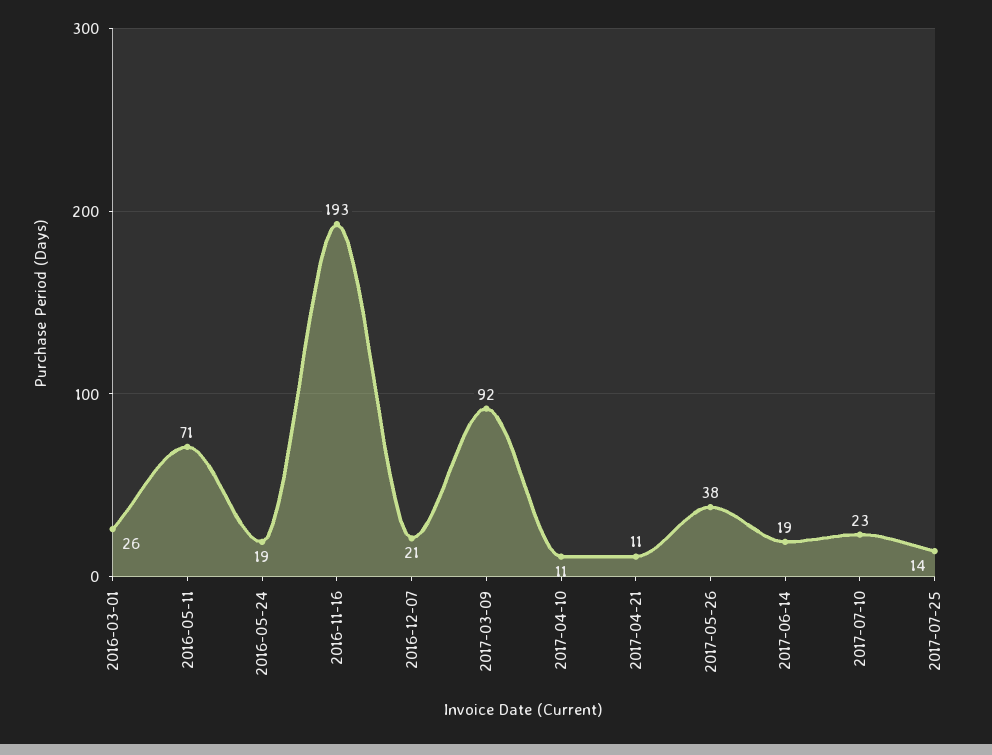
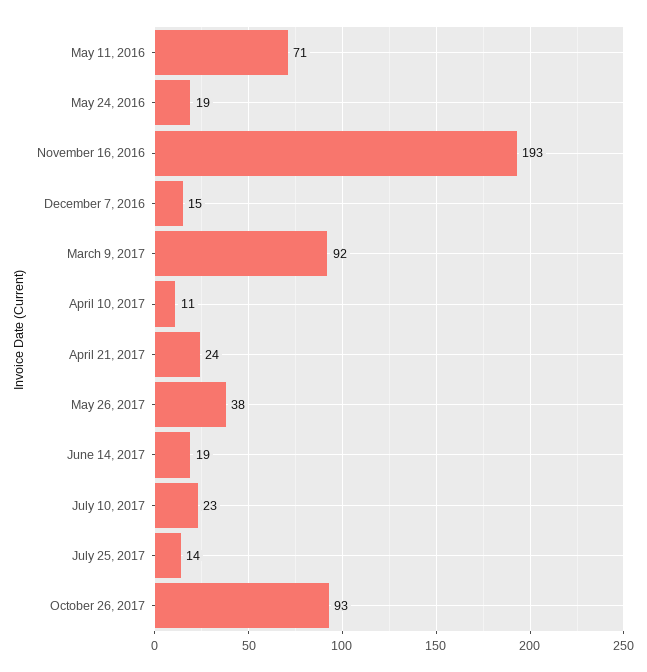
2016-03-01: 26 -> none
2016-12-07: 21 -> 15
2017-04-21: 11 -> 24
October 26, 2017: none -> 93

